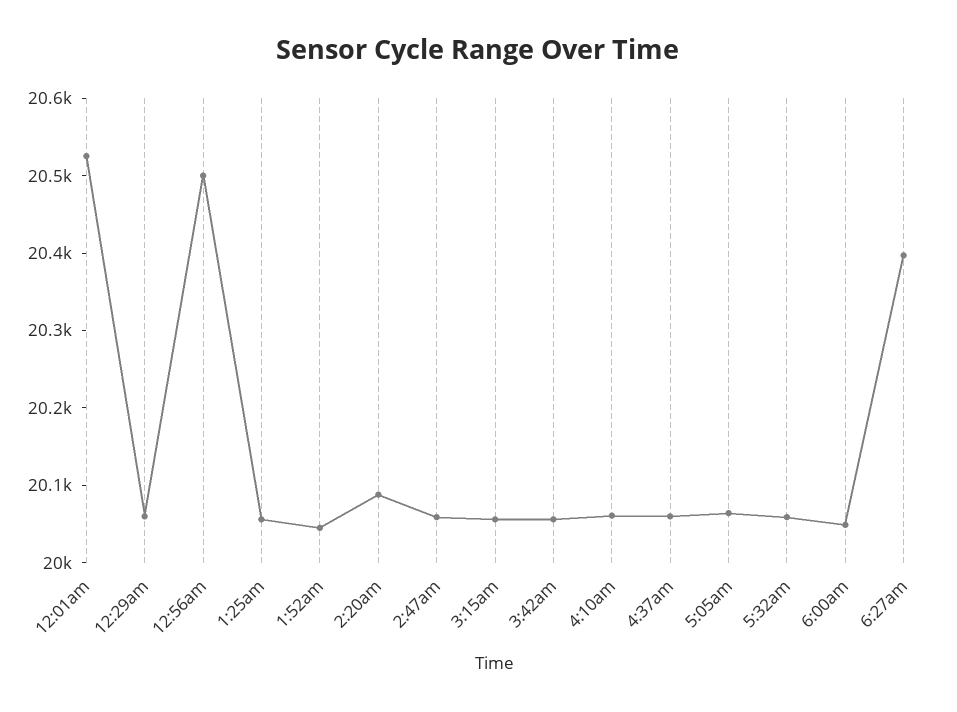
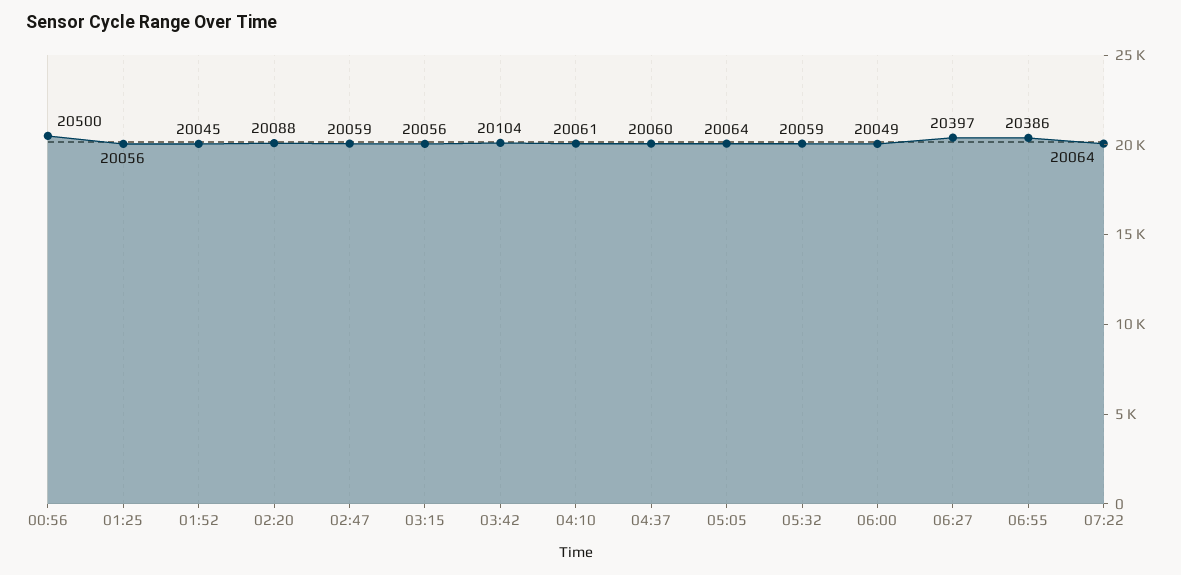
12:01am: 20520 -> none
12:29am: 20060 -> none
3:42am: 20060 -> 20104
06:55: none -> 20386
07:22: none -> 20064

